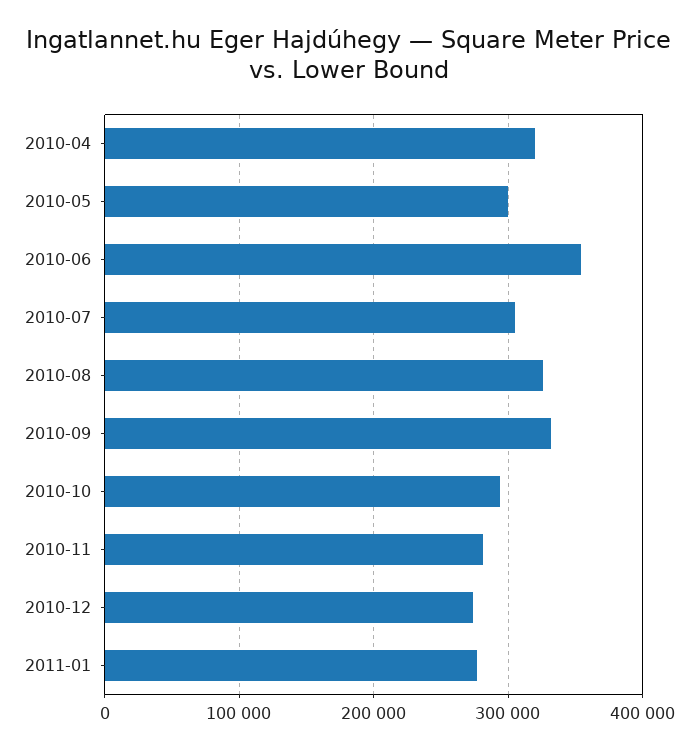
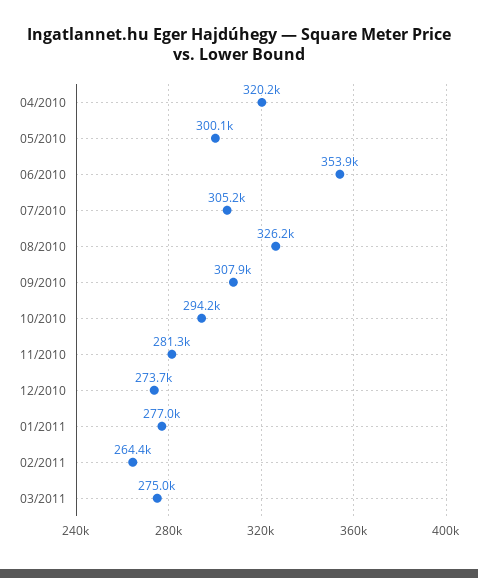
2010-09: 330000 -> 307900
02/2011: none -> 264400
03/2011: none -> 275000

